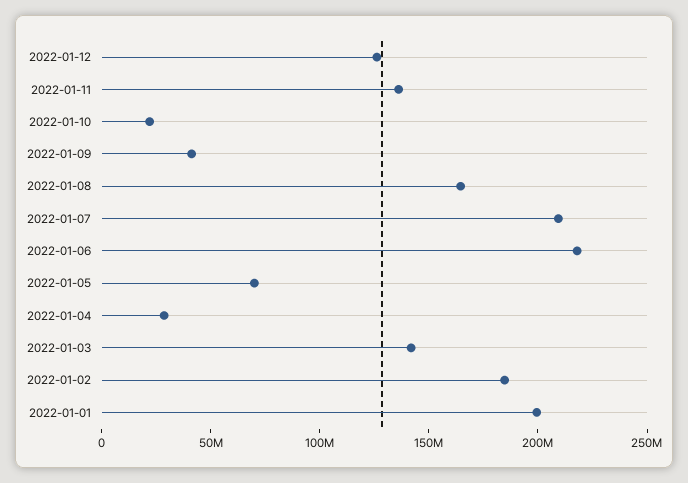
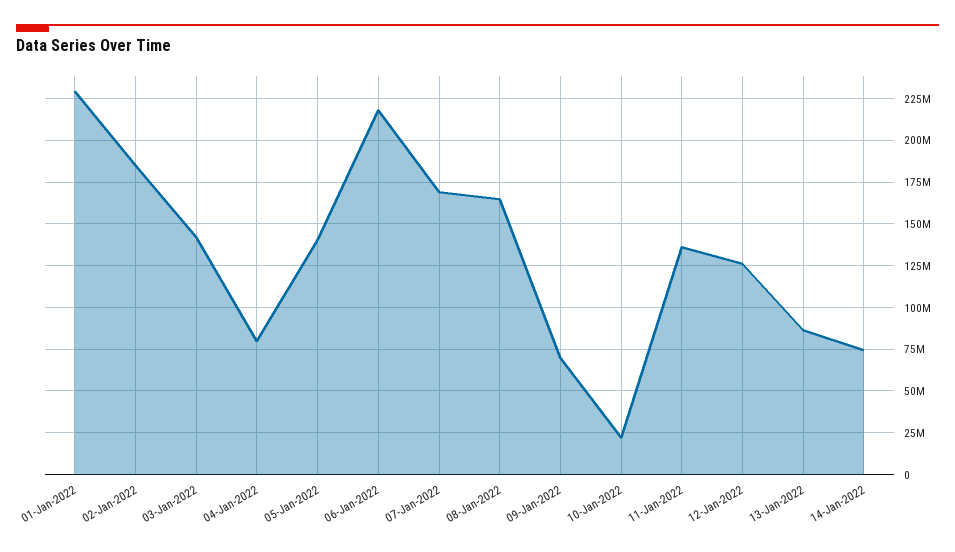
2022-01-09: 40000000 -> 70000000
2022-01-07: 210000000 -> 170000000
2022-01-05: 70000000 -> 140000000
2022-01-04: 30000000 -> 80000000
2022-01-01: 200000000 -> 230000000
13-Jan-2022: none -> 85000000
14-Jan-2022: none -> 75000000

